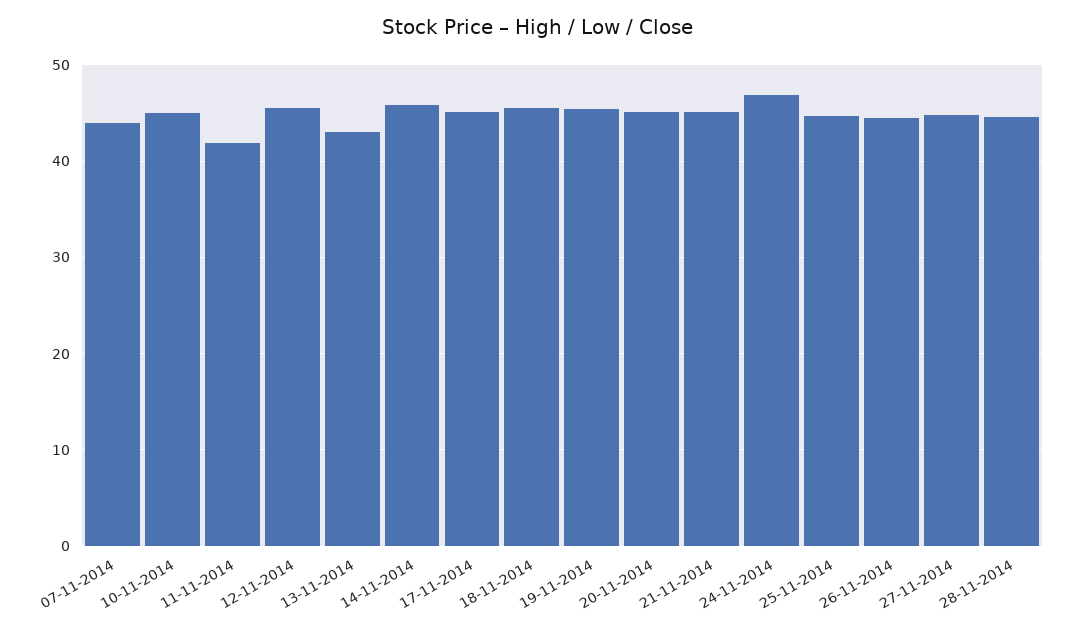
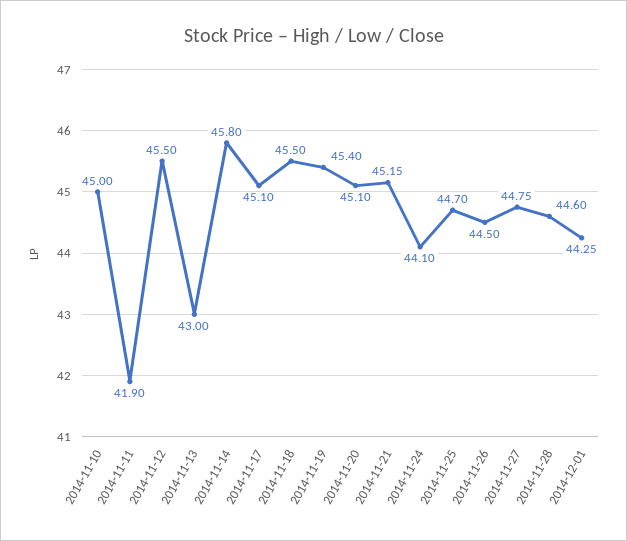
07-11-2014: 44 -> none
24-11-2014: 47 -> 44.1
2014-12-01: none -> 44.25

